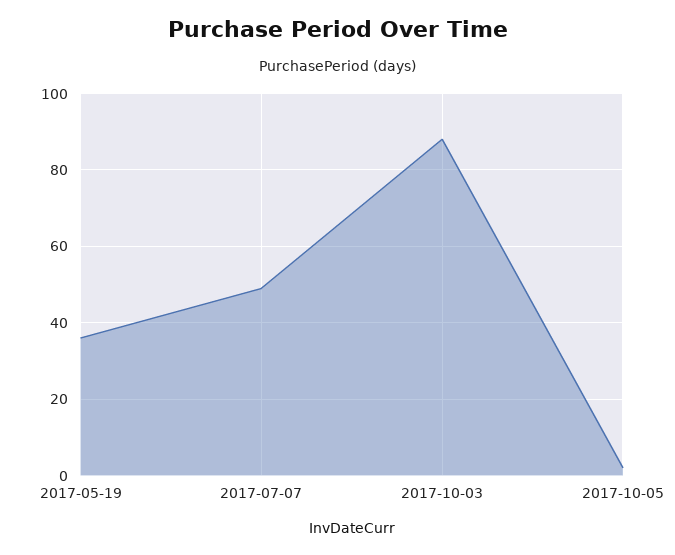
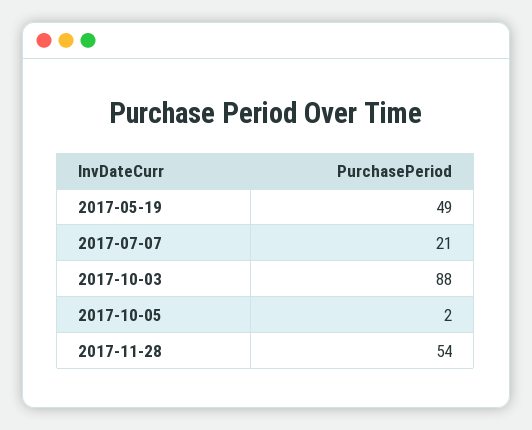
2017-05-19: 35 -> 49
2017-07-07: 50 -> 21
2017-11-28: none -> 54

